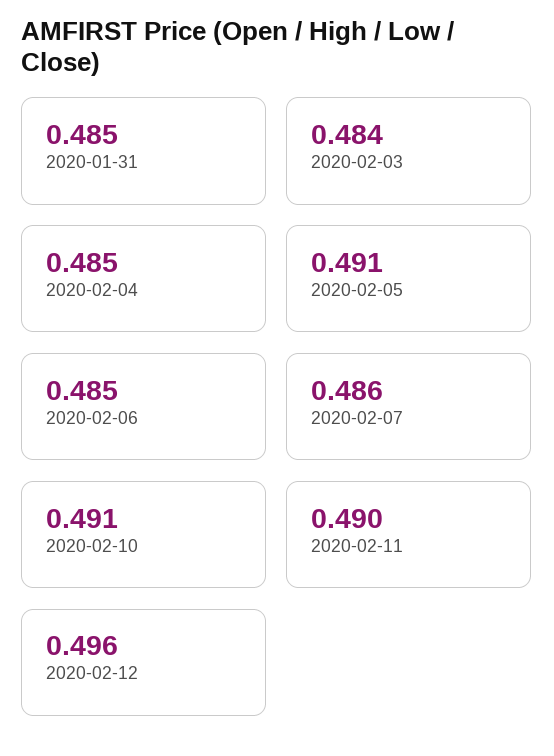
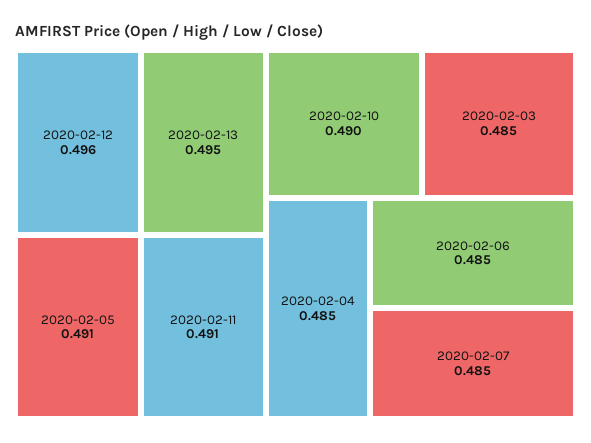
2020-01-31: 0.485 -> none
2020-02-03: 0.484 -> 0.485
2020-02-07: 0.486 -> 0.485
2020-02-10: 0.491 -> 0.49
2020-02-11: 0.49 -> 0.491
2020-02-13: none -> 0.495

